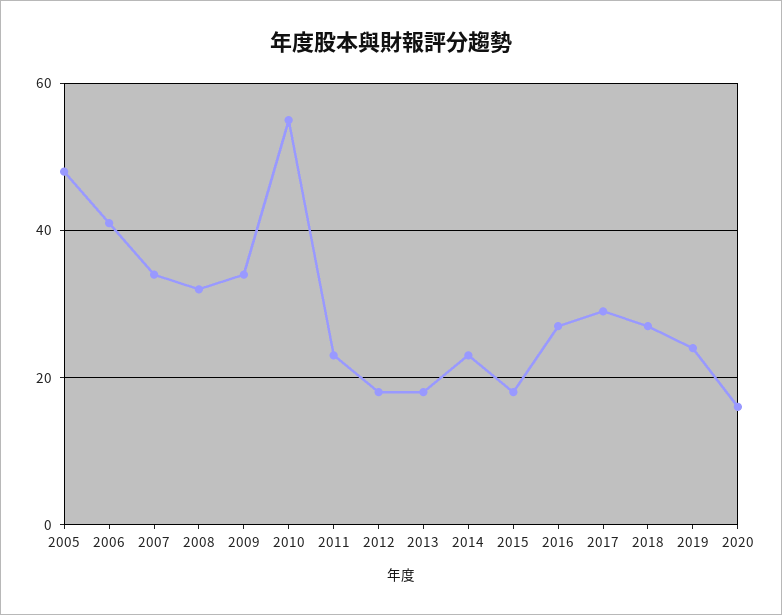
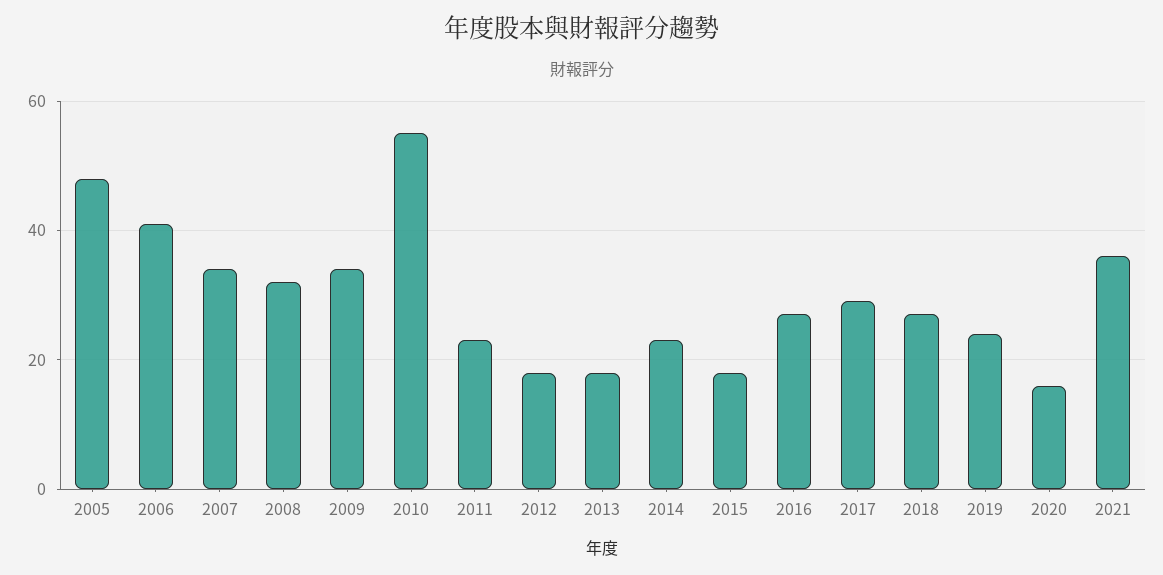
2021: none -> 35

